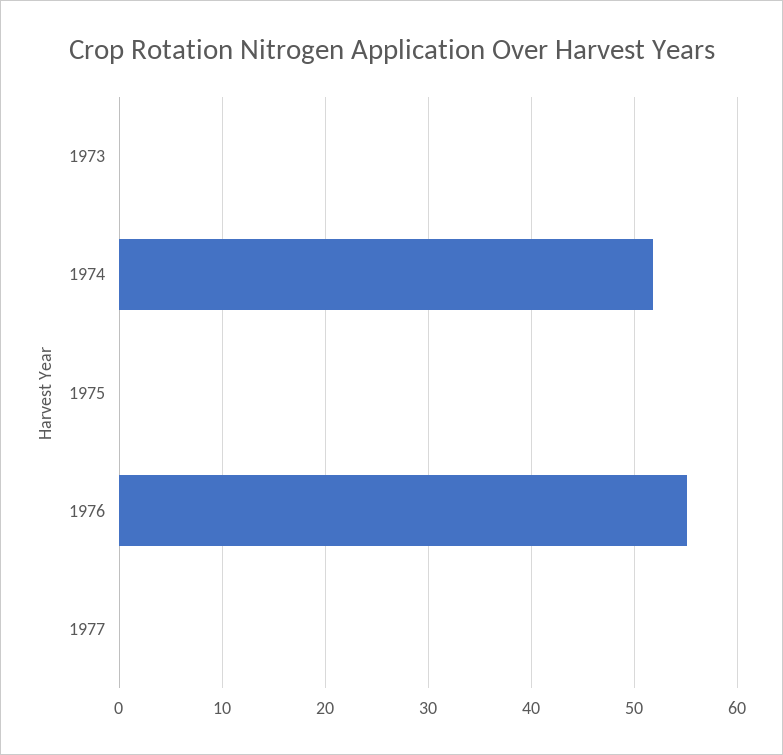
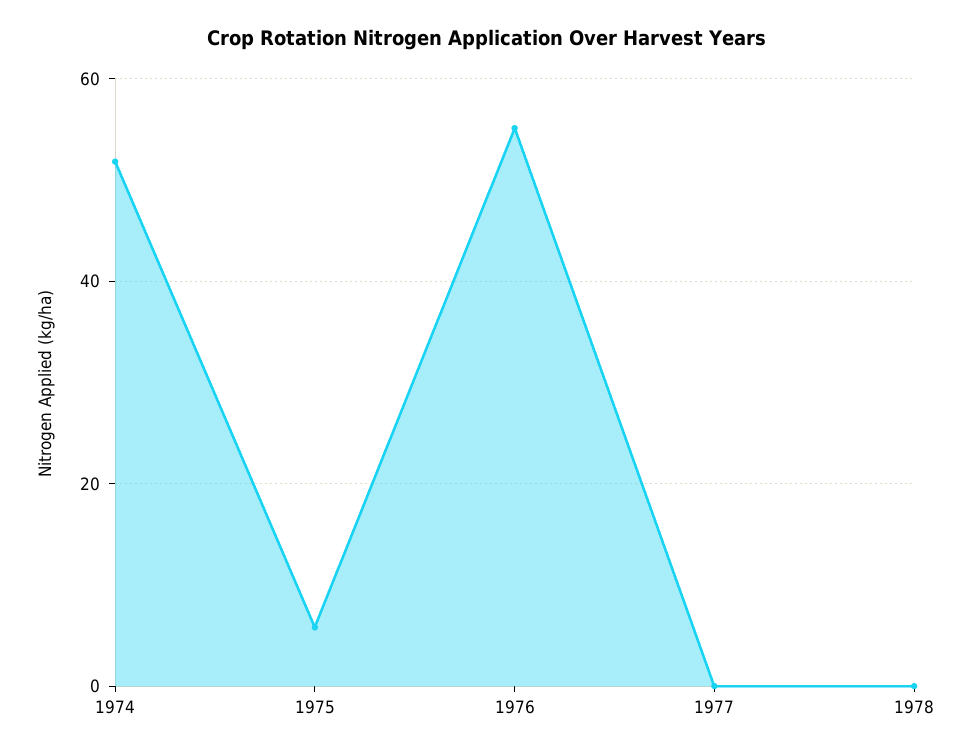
1973: 0 -> none
1975: 0 -> 6
1978: none -> 0

